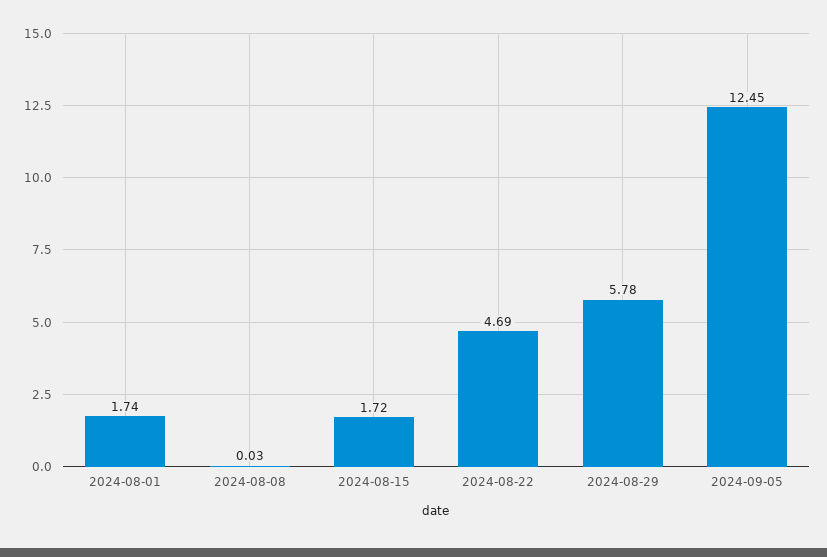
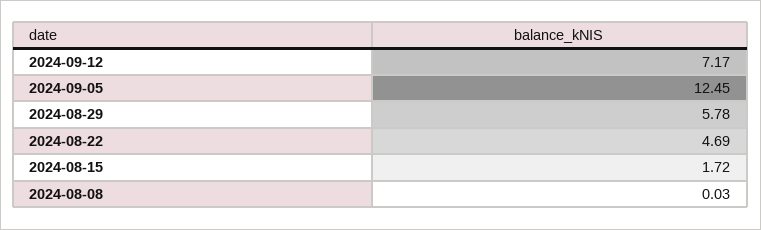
2024-08-01: 1.74 -> none
2024-09-12: none -> 7.17

